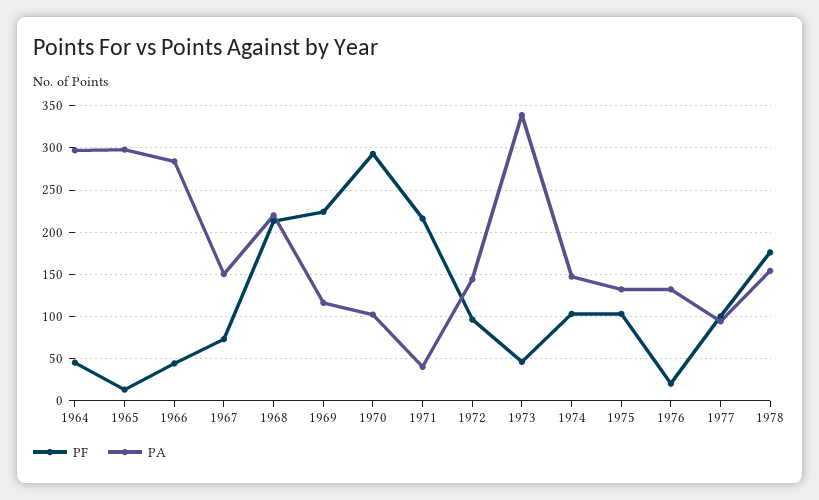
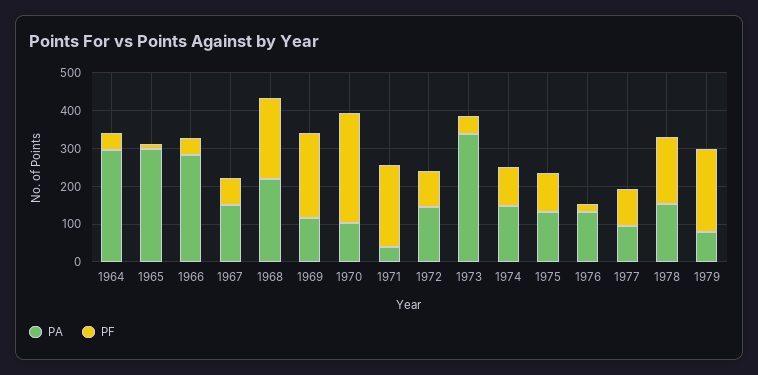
PA, 1979: none -> 75
PF, 1979: none -> 225

